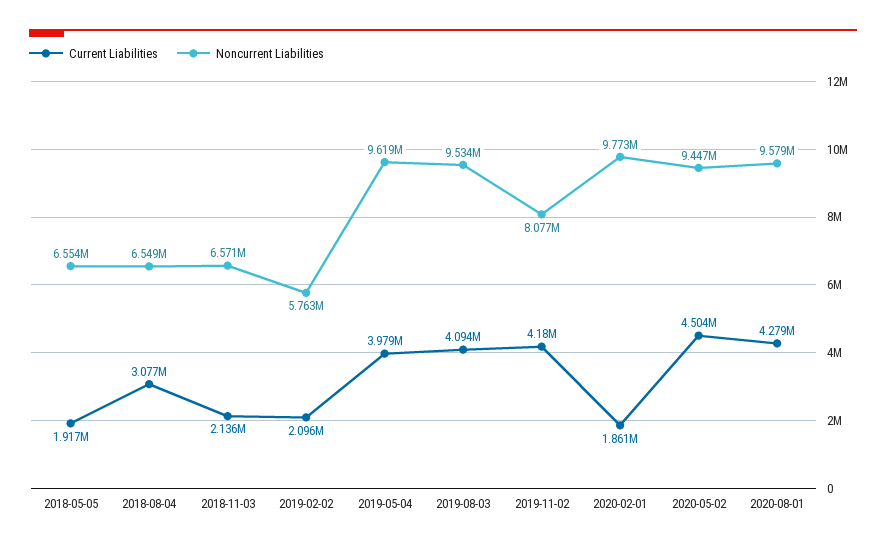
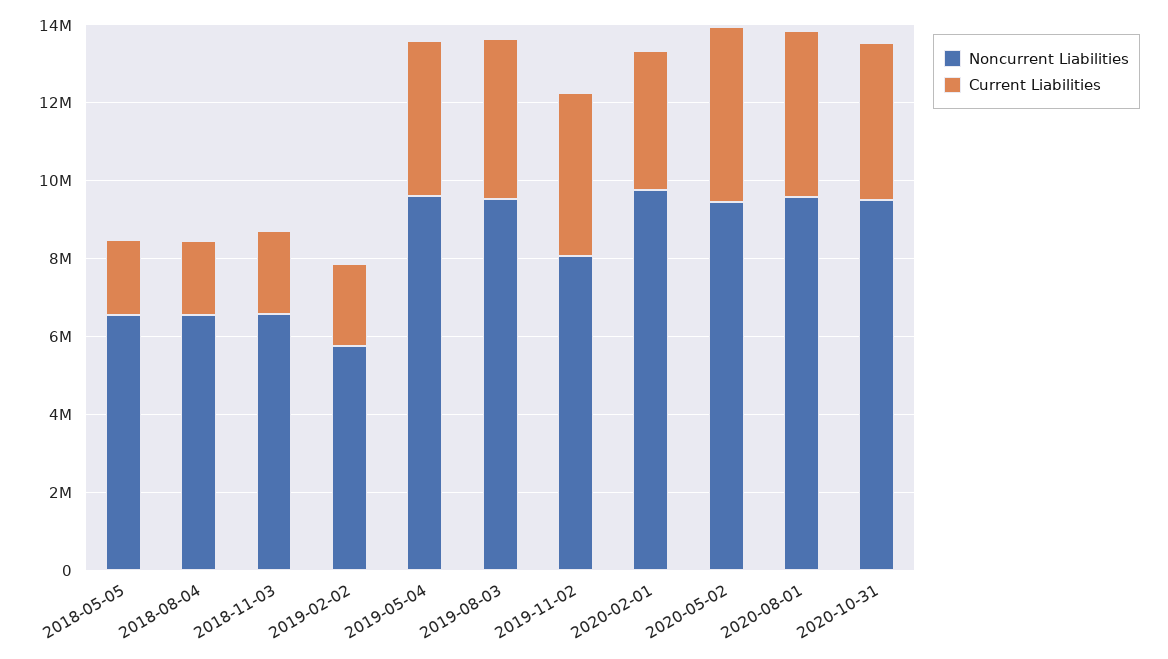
Current Liabilities, 2018-08-04: 3077000 -> 2000000
Current Liabilities, 2020-02-01: 1861000 -> 3500000
Noncurrent Liabilities, 2020-10-31: none -> 9500000
Current Liabilities, 2020-10-31: none -> 4000000

